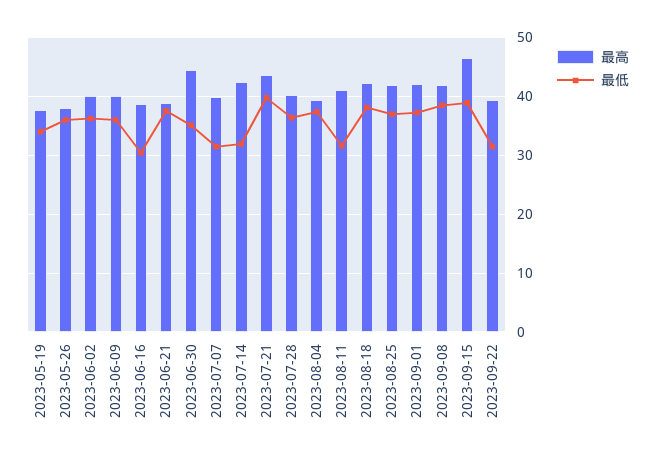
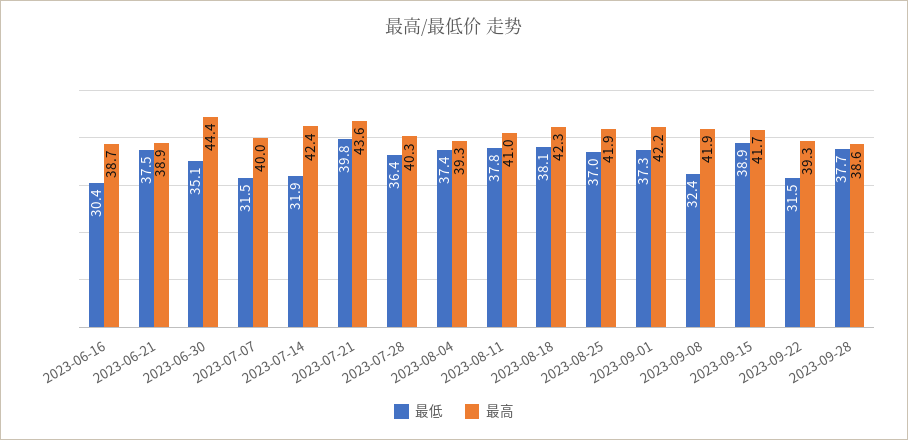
最高, 2023-05-19: 38 -> none
最低, 2023-05-19: 34 -> none
最高, 2023-05-26: 38 -> none
最低, 2023-05-26: 36 -> none
最高, 2023-06-02: 40 -> none
最低, 2023-06-02: 36 -> none
最高, 2023-06-09: 40 -> none
最低, 2023-06-09: 36 -> none
最低, 2023-08-11: 32 -> 37.8
最低, 2023-09-08: 38 -> 32.4
最高, 2023-09-15: 46 -> 41.7
最低, 2023-09-28: none -> 37.7
最高, 2023-09-28: none -> 38.6

